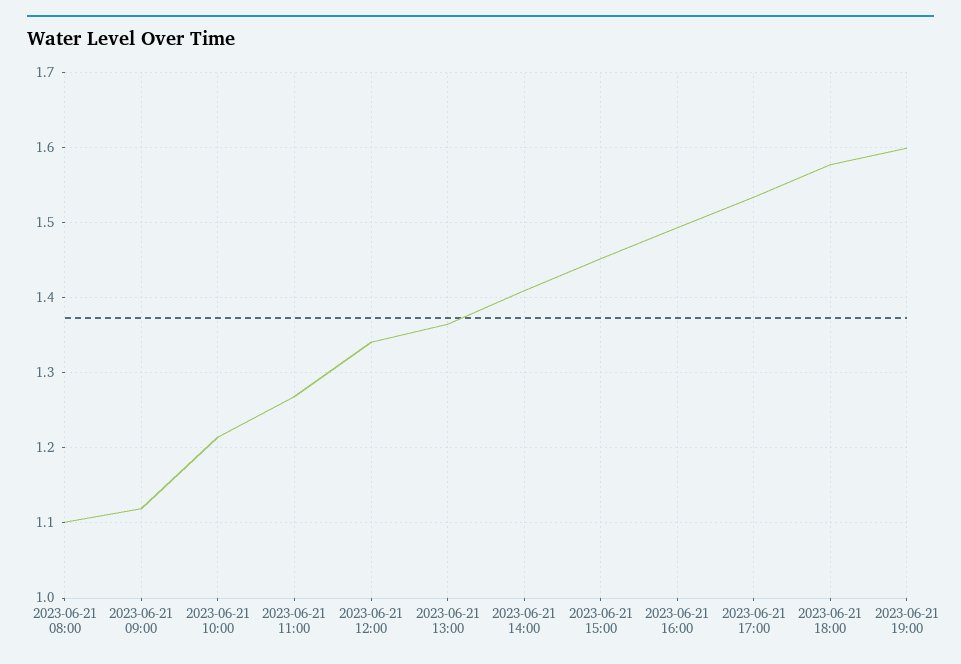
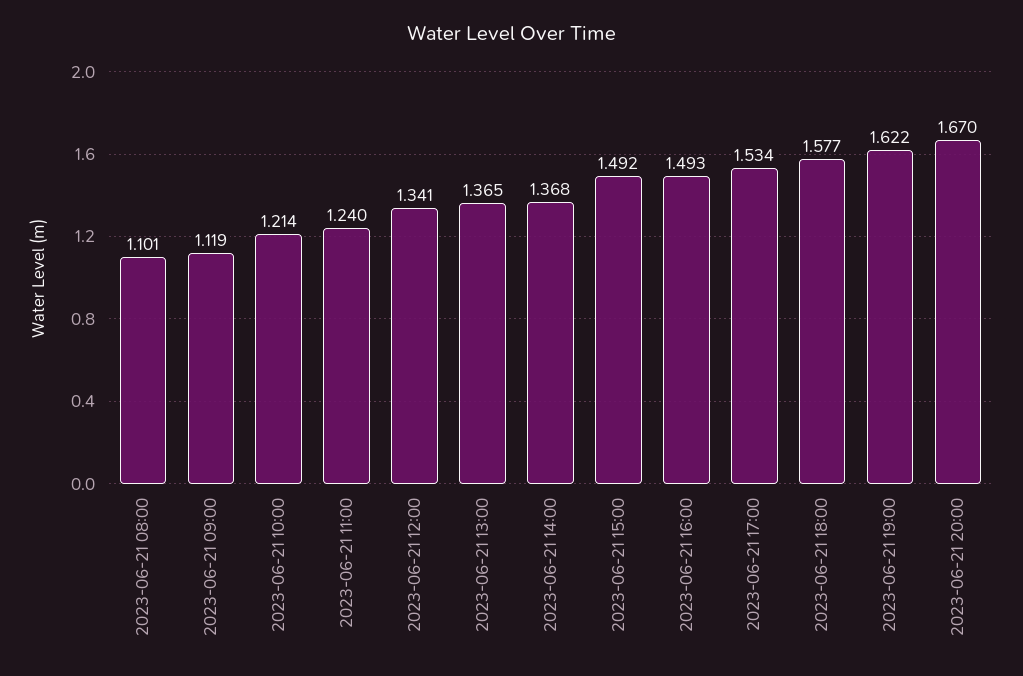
2023-06-21 11:00: 1.27 -> 1.24
2023-06-21 14:00: 1.41 -> 1.368
2023-06-21 15:00: 1.45 -> 1.492
2023-06-21 19:00: 1.6 -> 1.622
2023-06-21 20:00: none -> 1.67

